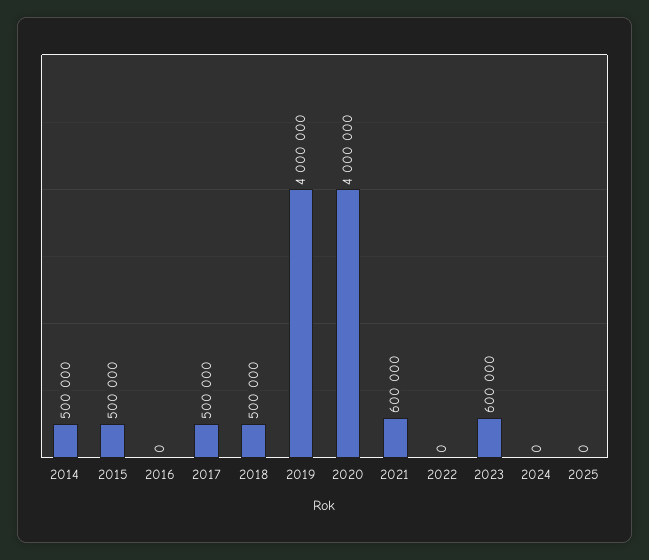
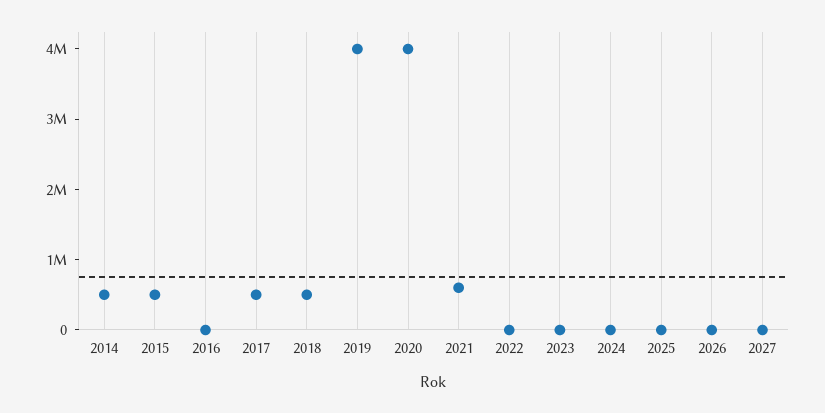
2023: 600000 -> 0
2026: none -> 0
2027: none -> 0

